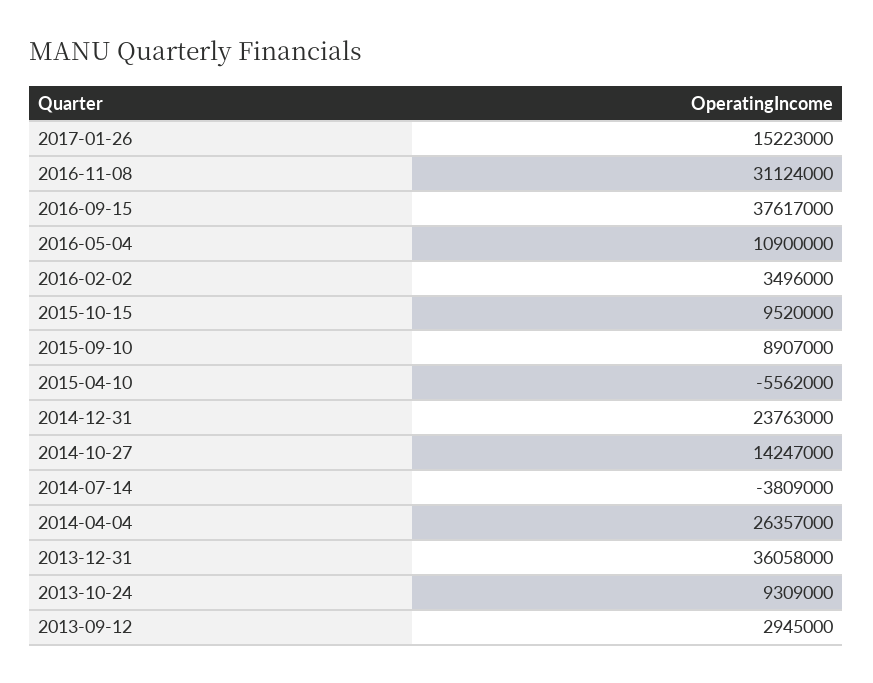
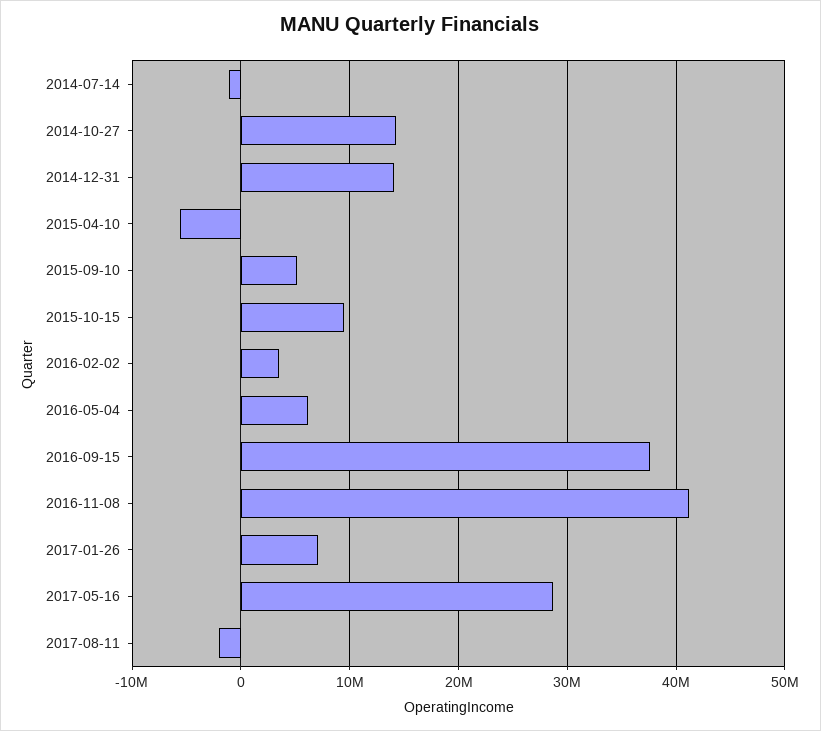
2017-01-26: 15223000 -> 7000000
2016-11-08: 31124000 -> 41000000
2016-05-04: 10900000 -> 6000000
2015-09-10: 8907000 -> 5000000
2014-12-31: 23763000 -> 14000000
2014-07-14: -3809000 -> -1000000
2014-04-04: 26357000 -> none
2013-12-31: 36058000 -> none
2013-10-24: 9309000 -> none
2013-09-12: 2945000 -> none
2017-05-16: none -> 29000000
2017-08-11: none -> -2000000

